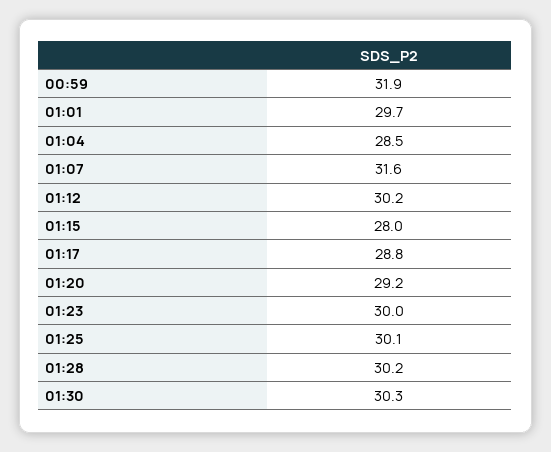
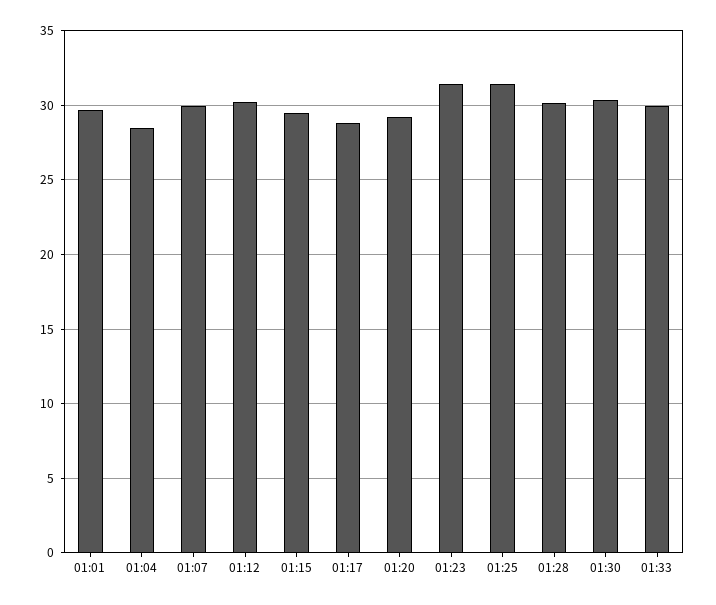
00:59: 31.9 -> none
01:07: 31.6 -> 30
01:15: 28 -> 29.5
01:23: 30 -> 31.5
01:25: 30.1 -> 31.5
01:33: none -> 30

